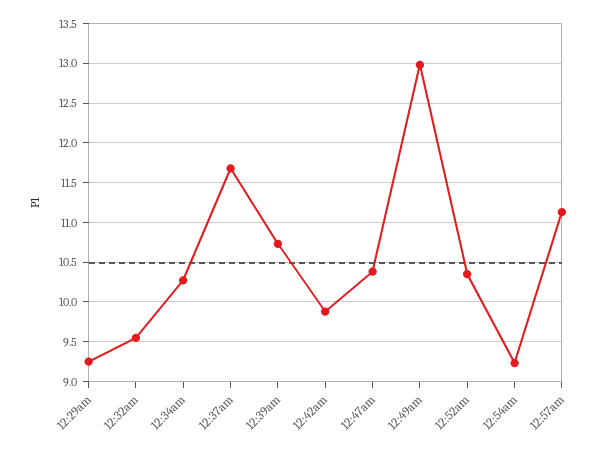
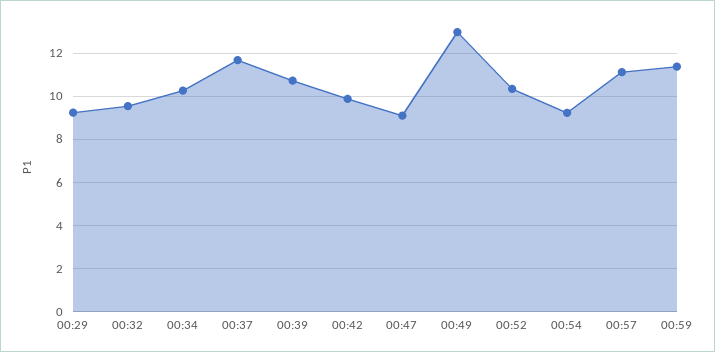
12:47am: 10.4 -> 9
00:59: none -> 11.5

